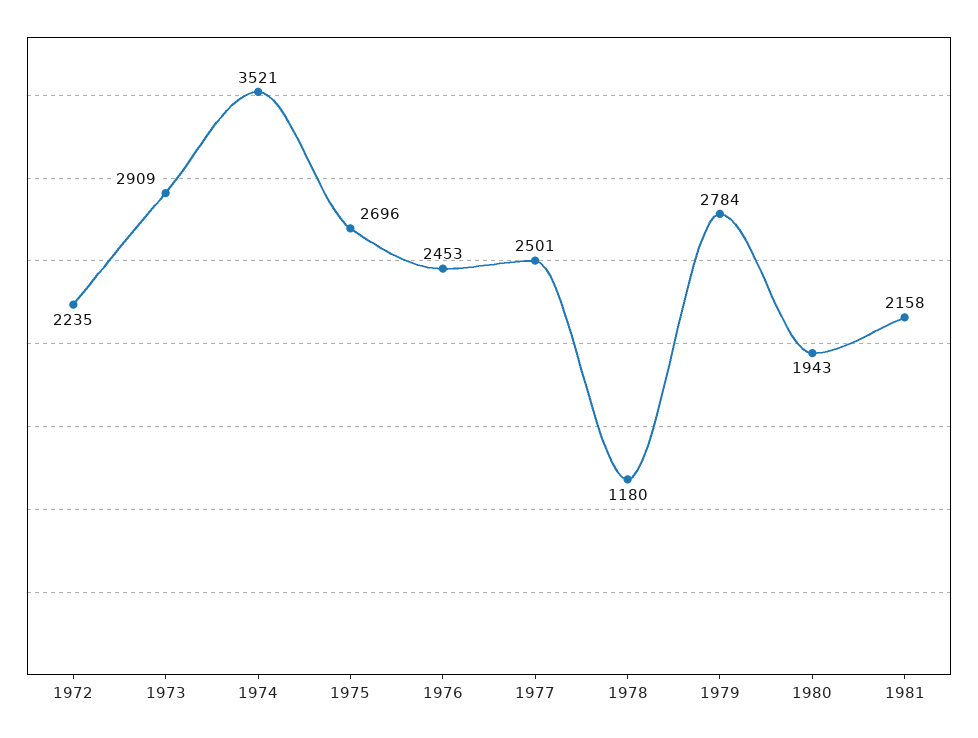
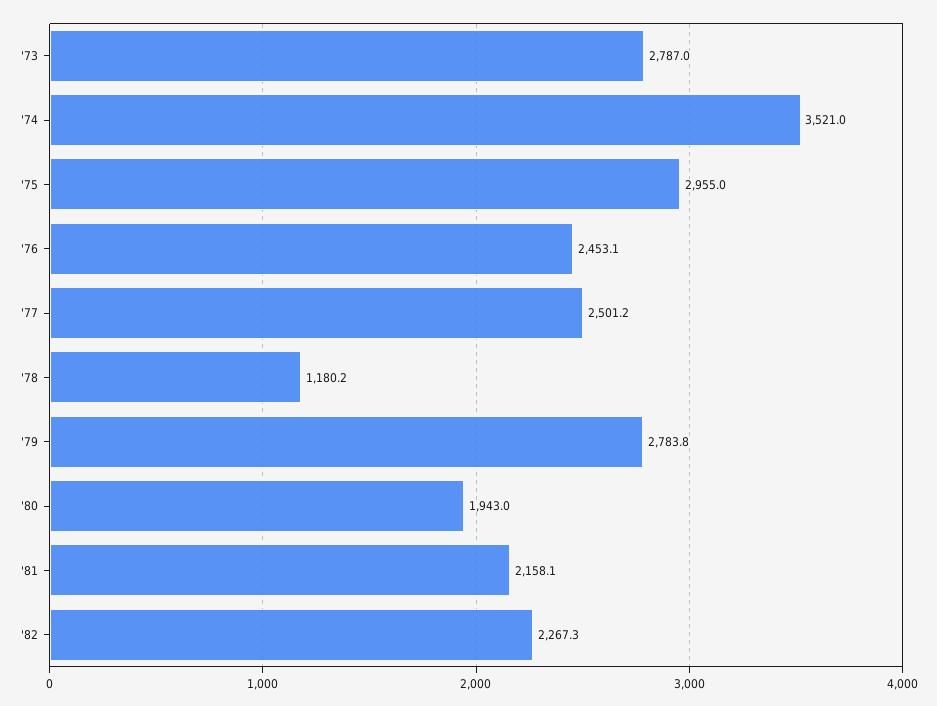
1972: 2235 -> none
1973: 2909 -> 2787
1975: 2696 -> 2955
'82: none -> 2267.3

